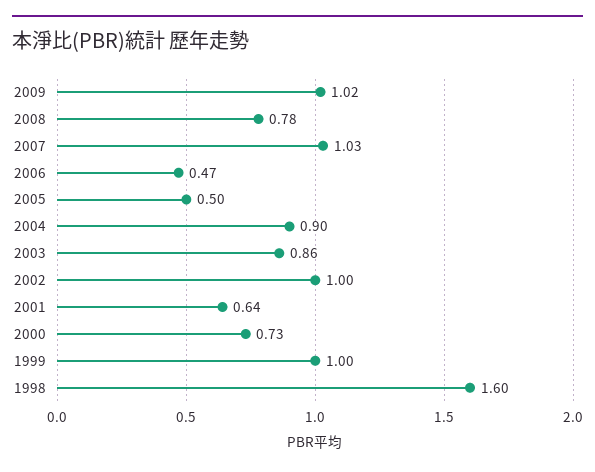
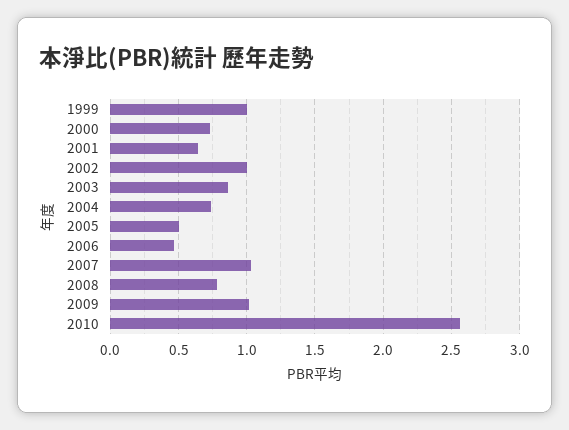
2004: 0.9 -> 0.75
1998: 1.6 -> none
2010: none -> 2.55

